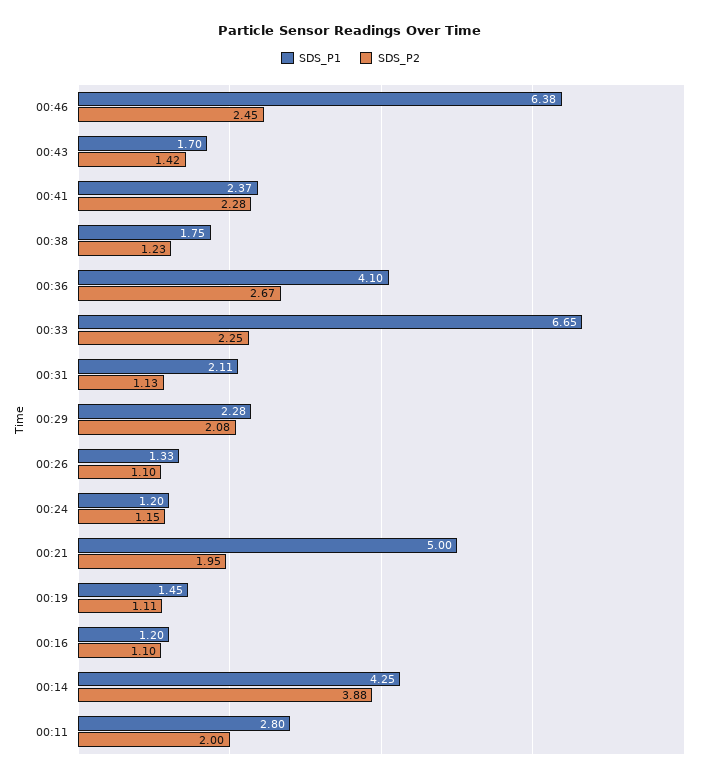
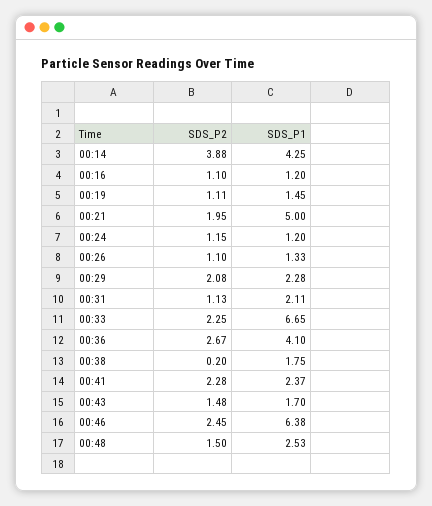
SDS_P2, 00:43: 1.42 -> 1.48
SDS_P2, 00:38: 1.23 -> 0.2
SDS_P1, 00:11: 2.8 -> none
SDS_P2, 00:11: 2 -> none
SDS_P2, 00:48: none -> 1.5
SDS_P1, 00:48: none -> 2.53

